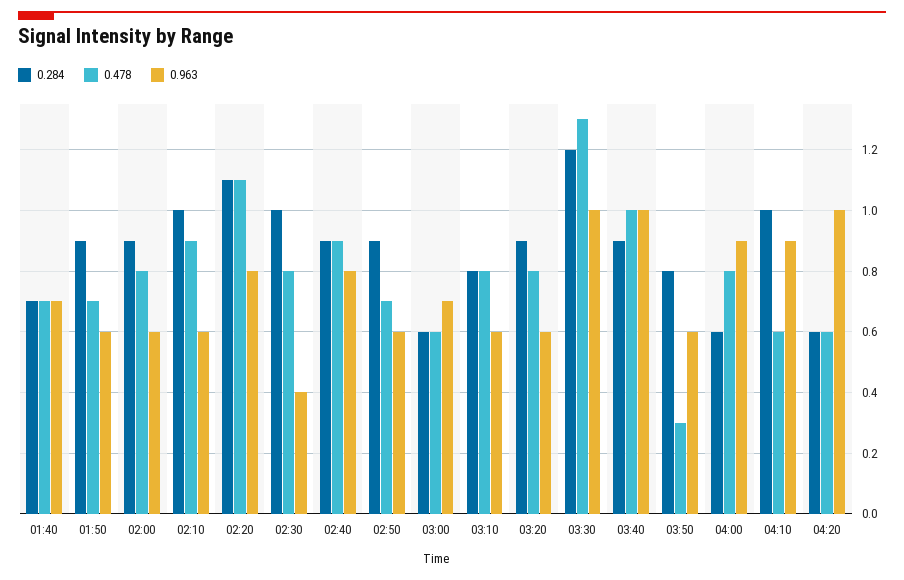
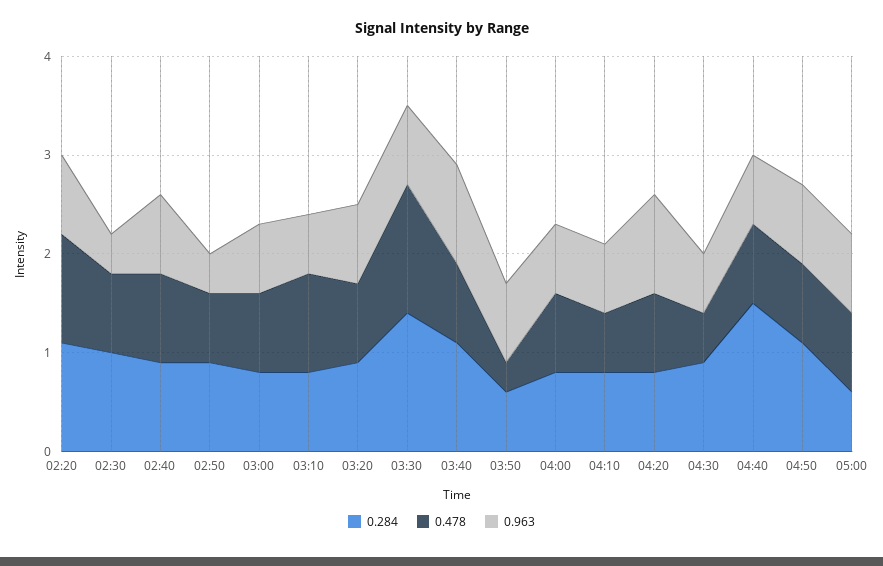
0.284, 01:40: 0.7 -> none
0.478, 01:40: 0.7 -> none
0.963, 01:40: 0.7 -> none
0.284, 01:50: 0.9 -> none
0.478, 01:50: 0.7 -> none
0.963, 01:50: 0.6 -> none
0.284, 02:00: 0.9 -> none
0.478, 02:00: 0.8 -> none
0.963, 02:00: 0.6 -> none
0.284, 02:10: 1 -> none
0.478, 02:10: 0.9 -> none
0.963, 02:10: 0.6 -> none
0.963, 02:50: 0.6 -> 0.4
0.284, 03:00: 0.6 -> 0.8
0.478, 03:00: 0.6 -> 0.8
0.478, 03:10: 0.8 -> 1
0.963, 03:20: 0.6 -> 0.8
0.284, 03:30: 1.2 -> 1.4
0.963, 03:30: 1 -> 0.8
0.284, 03:40: 0.9 -> 1.1
0.478, 03:40: 1 -> 0.8
0.284, 03:50: 0.8 -> 0.6
0.963, 03:50: 0.6 -> 0.8
0.284, 04:00: 0.6 -> 0.8
0.963, 04:00: 0.9 -> 0.7
0.284, 04:10: 1 -> 0.8
0.963, 04:10: 0.9 -> 0.7
0.284, 04:20: 0.6 -> 0.8
0.478, 04:20: 0.6 -> 0.8
0.284, 04:30: none -> 0.9
0.478, 04:30: none -> 0.5
0.963, 04:30: none -> 0.6
0.284, 04:40: none -> 1.5
0.478, 04:40: none -> 0.8
0.963, 04:40: none -> 0.7
0.284, 04:50: none -> 1.1
0.478, 04:50: none -> 0.8
0.963, 04:50: none -> 0.8
0.284, 05:00: none -> 0.6
0.478, 05:00: none -> 0.8
0.963, 05:00: none -> 0.8

